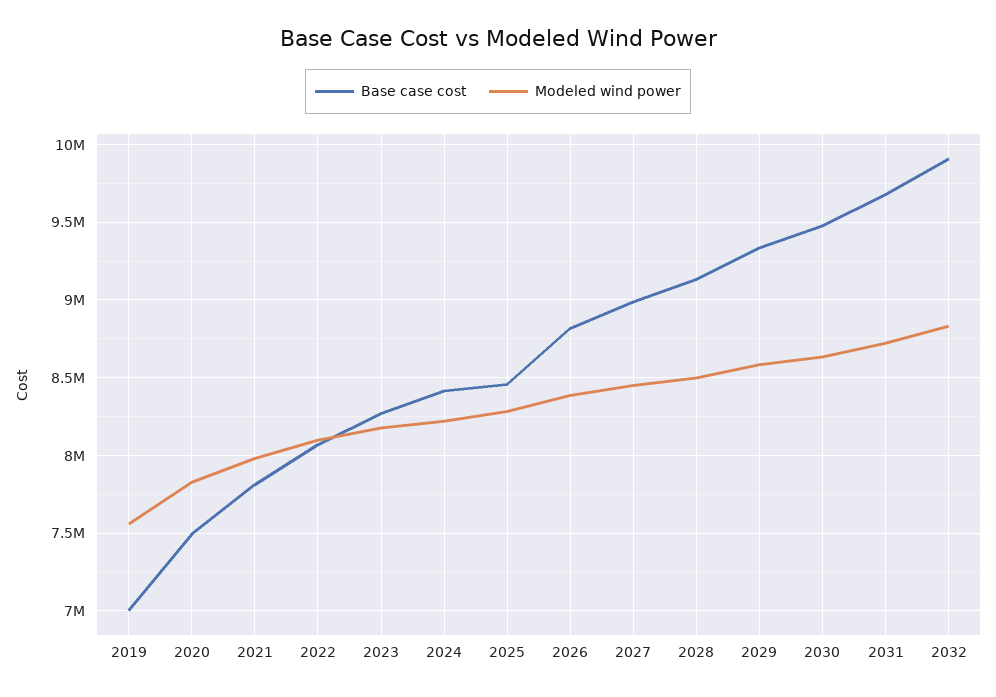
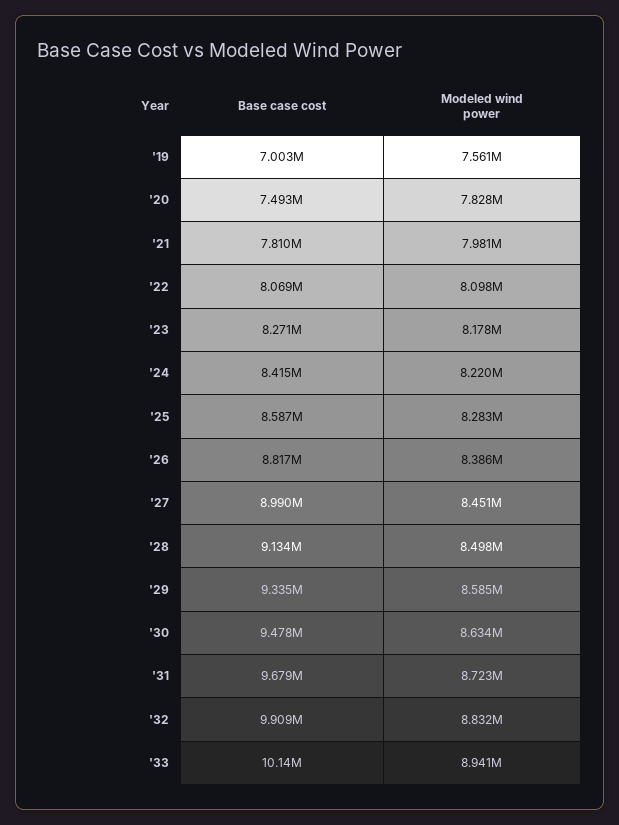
Base case cost, 2025: 8450000 -> 8587000
Base case cost, '33: none -> 10140000
Modeled wind power, '33: none -> 8941000

